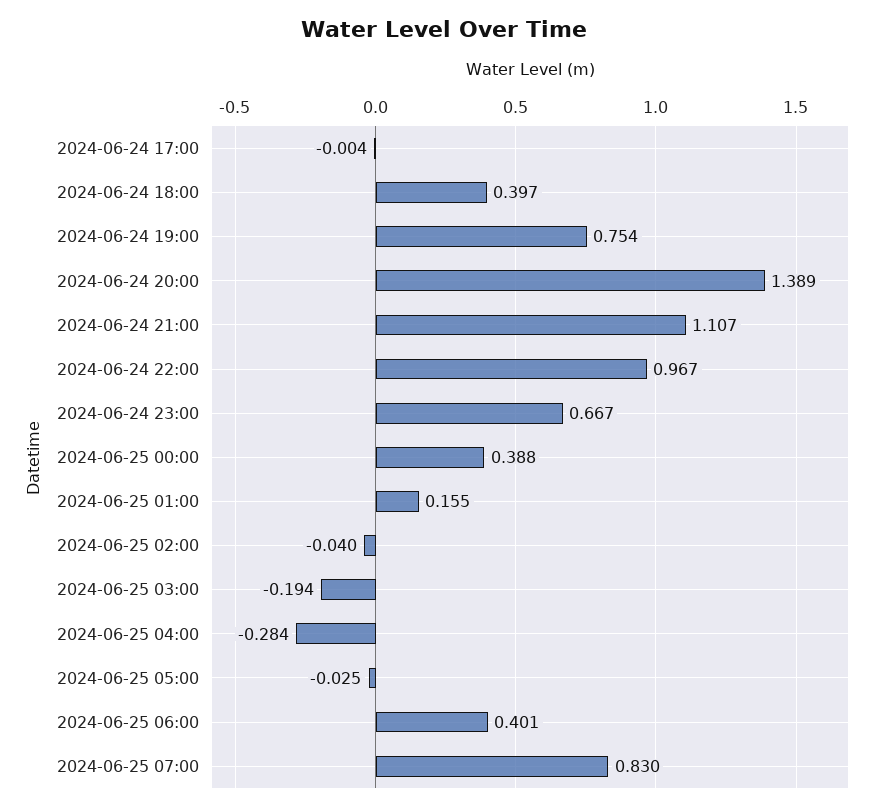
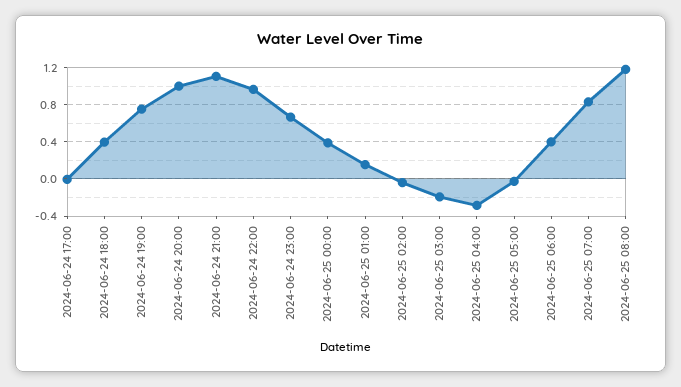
2024-06-24 20:00: 1.389 -> 1
2024-06-25 08:00: none -> 1.2

